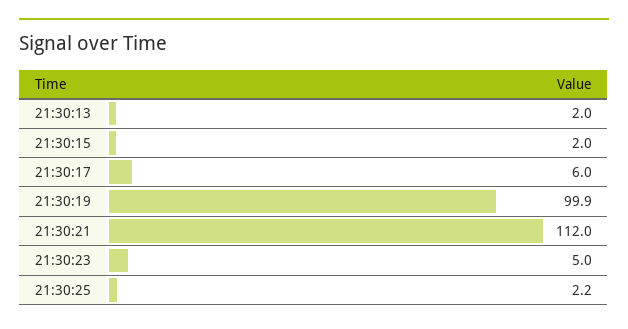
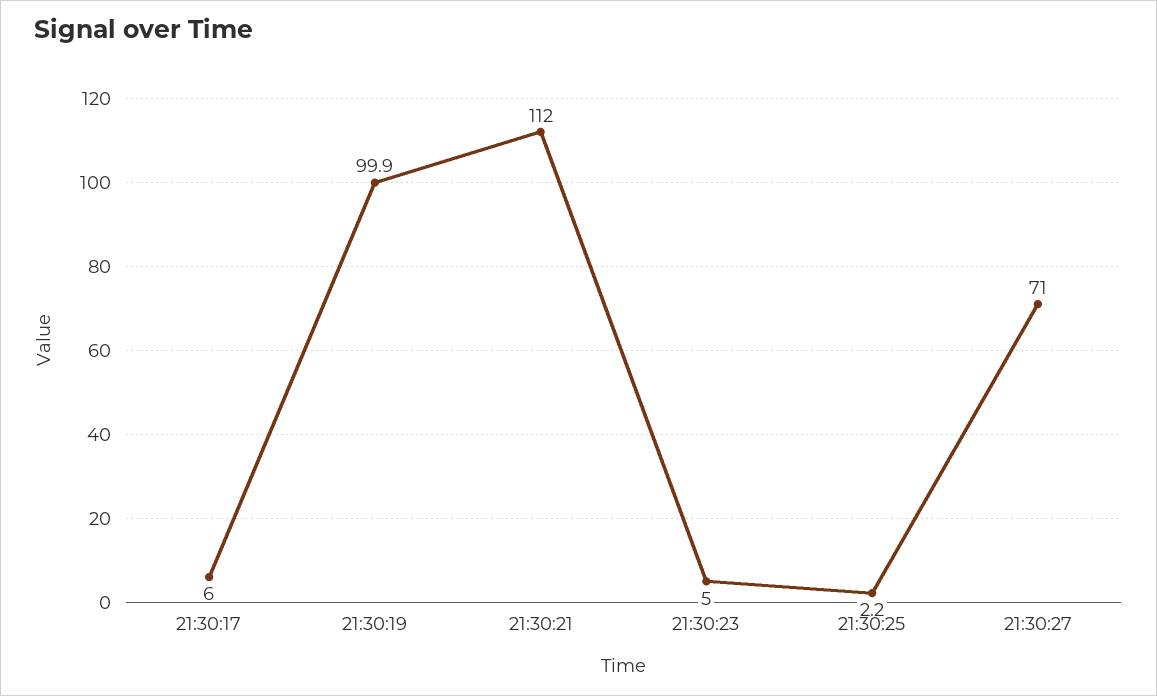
21:30:13: 2 -> none
21:30:15: 2 -> none
21:30:27: none -> 71

